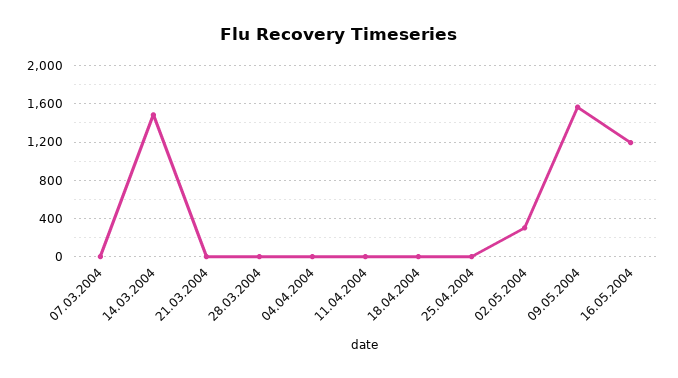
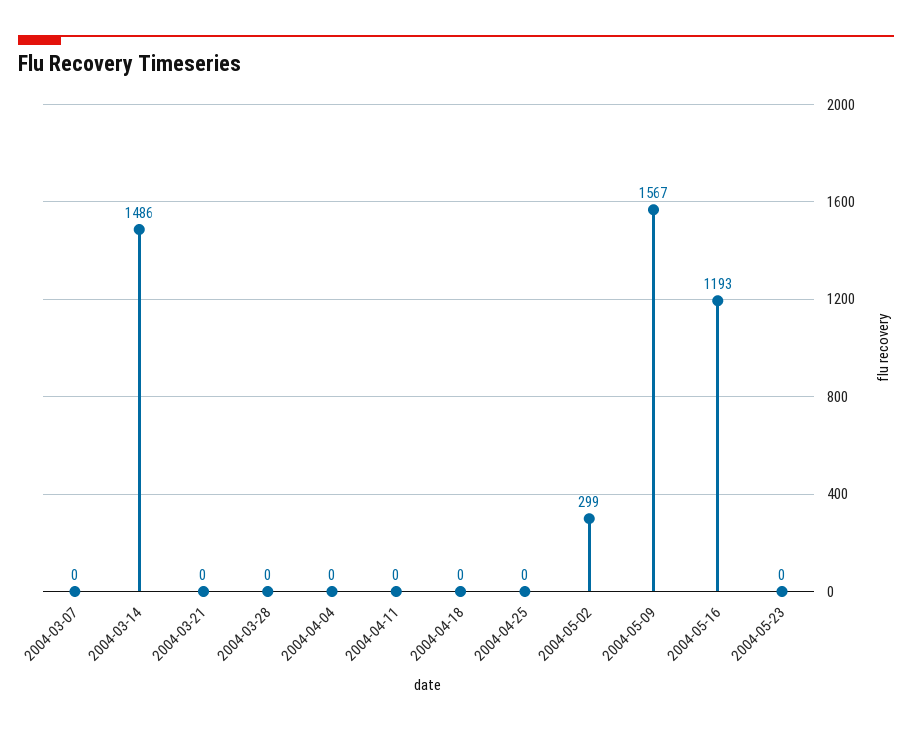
2004-05-23: none -> 0

